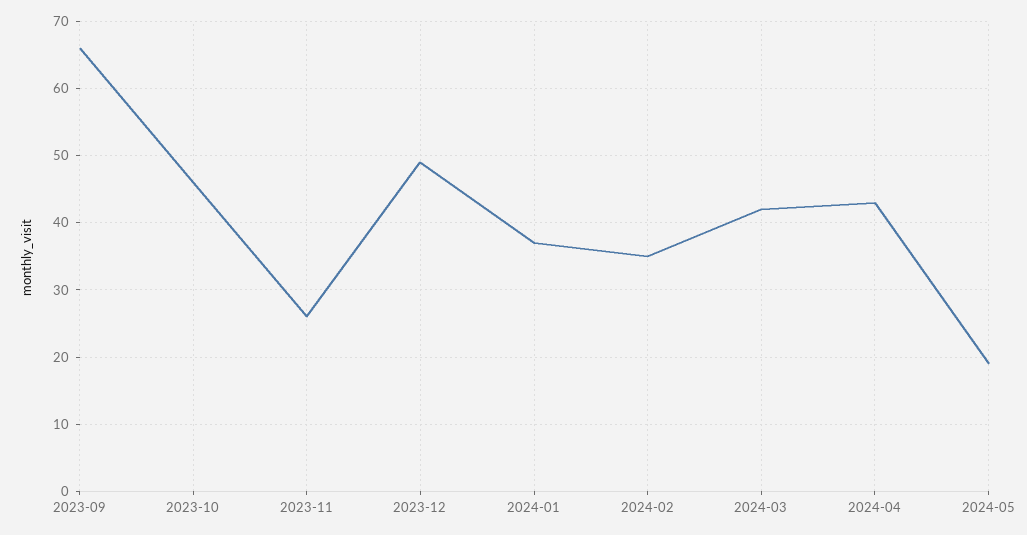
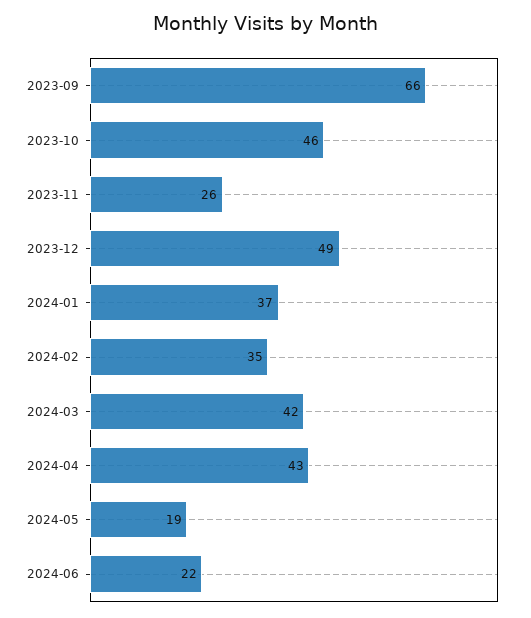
2024-06: none -> 22

